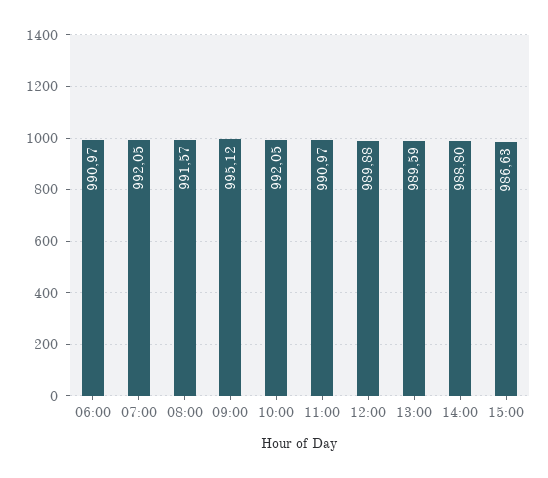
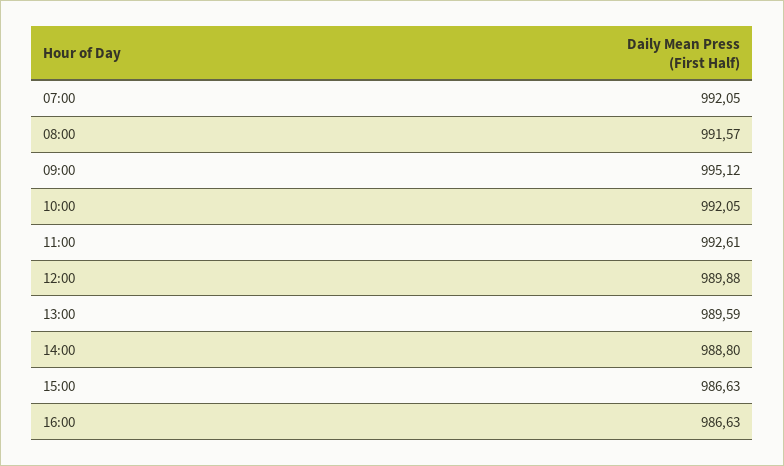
06:00: 990.97 -> none
11:00: 990.97 -> 992.61
16:00: none -> 986.63

